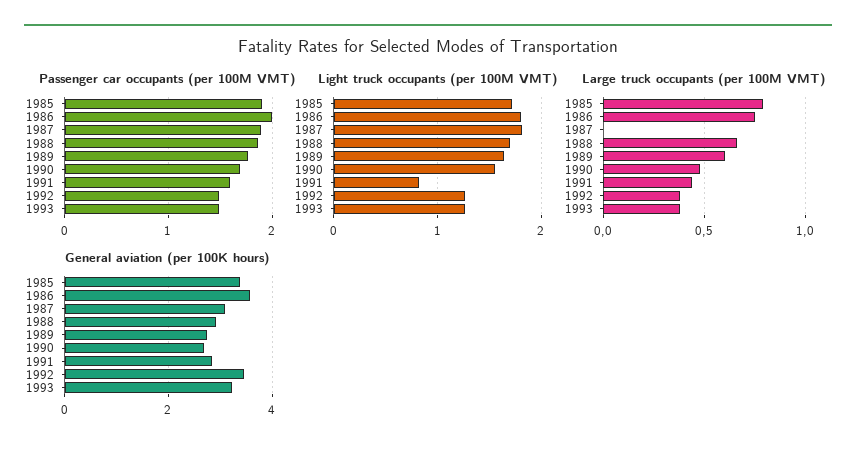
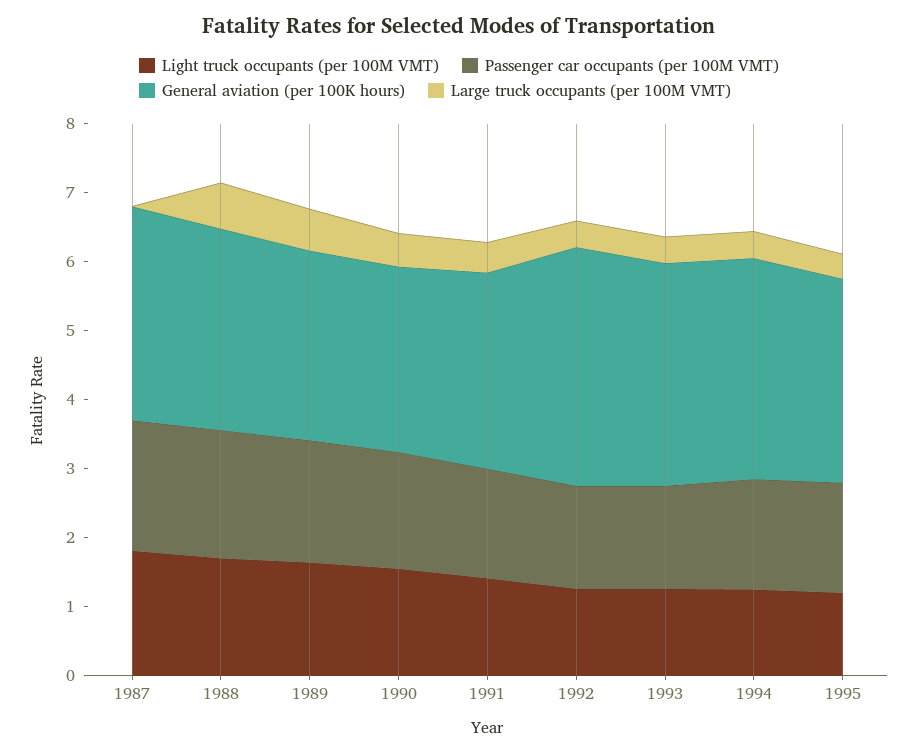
Passenger car occupants (per 100M VMT), 1985: 1.9 -> none
Passenger car occupants (per 100M VMT), 1986: 2 -> none
Light truck occupants (per 100M VMT), 1985: 1.7 -> none
Light truck occupants (per 100M VMT), 1986: 1.8 -> none
Light truck occupants (per 100M VMT), 1991: 0.8 -> 1.4
Large truck occupants (per 100M VMT), 1985: 0.8 -> none
Large truck occupants (per 100M VMT), 1986: 0.75 -> none
General aviation (per 100K hours), 1985: 3.4 -> none
General aviation (per 100K hours), 1986: 3.6 -> none
Light truck occupants (per 100M VMT), 1994: none -> 1.2
Passenger car occupants (per 100M VMT), 1994: none -> 1.6
General aviation (per 100K hours), 1994: none -> 3.2
Large truck occupants (per 100M VMT), 1994: none -> 0.4
Light truck occupants (per 100M VMT), 1995: none -> 1.2
Passenger car occupants (per 100M VMT), 1995: none -> 1.6
General aviation (per 100K hours), 1995: none -> 3
Large truck occupants (per 100M VMT), 1995: none -> 0.4

